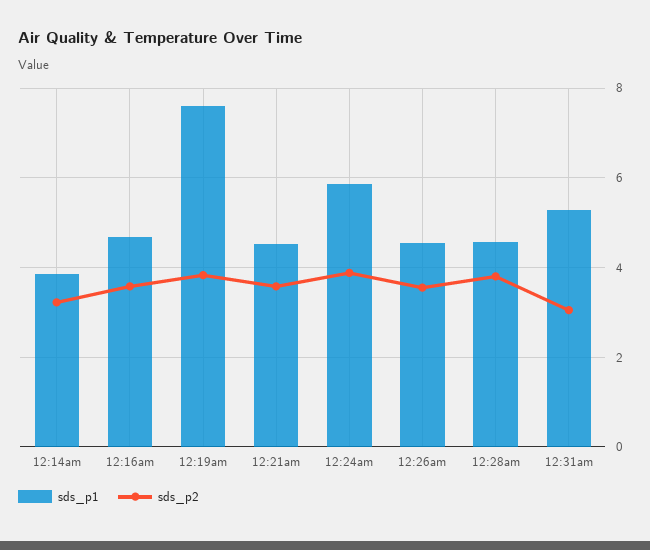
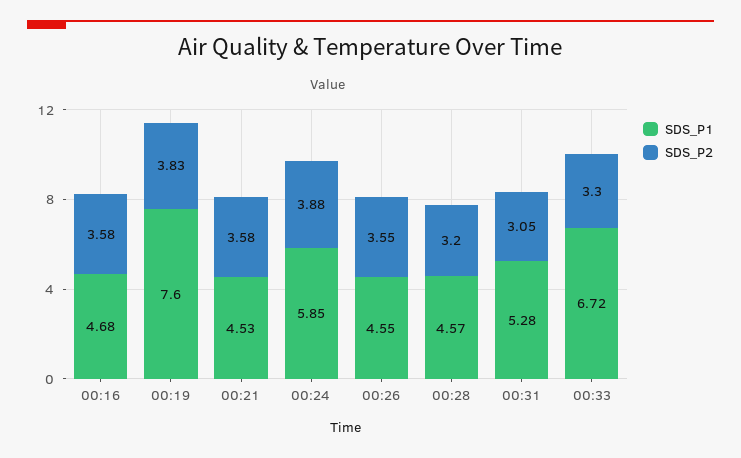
sds_p1, 12:14am: 3.8 -> none
sds_p2, 12:14am: 3.2 -> none
sds_p2, 12:28am: 3.8 -> 3.2
sds_p1, 00:33: none -> 6.72
sds_p2, 00:33: none -> 3.3

